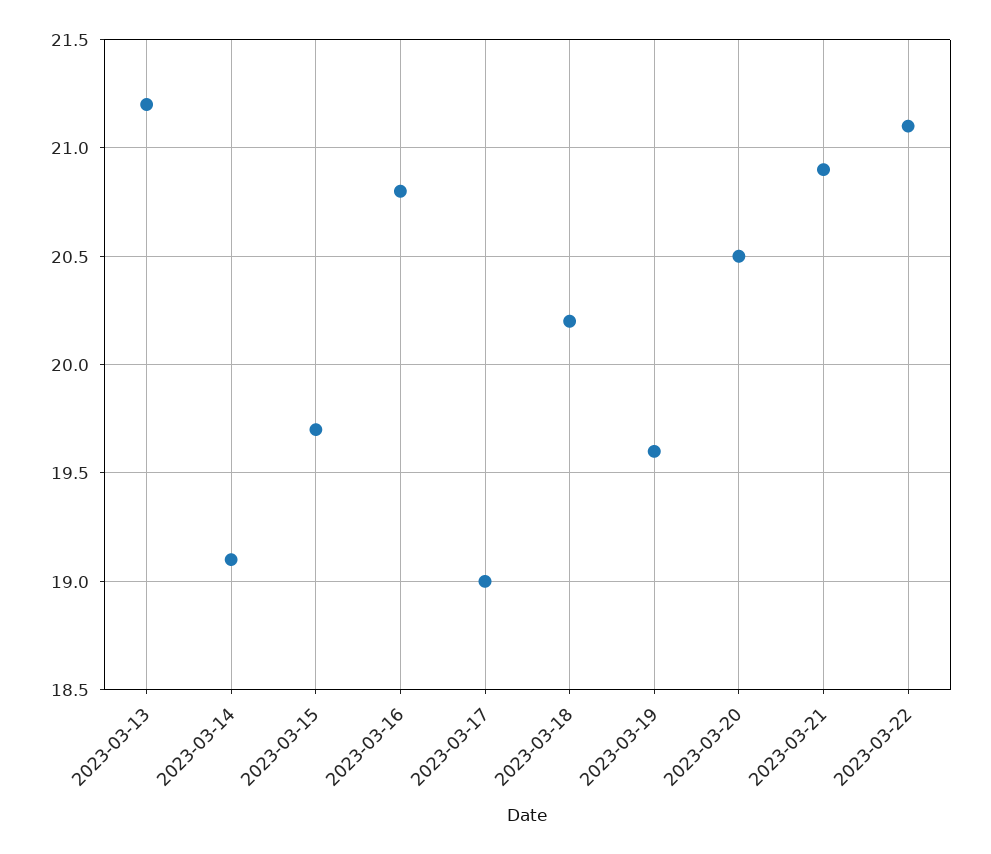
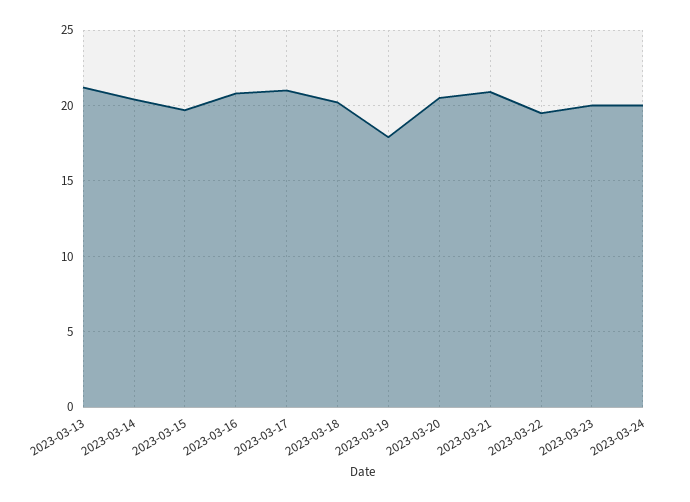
2023-03-14: 19.1 -> 20.5
2023-03-17: 19 -> 21
2023-03-19: 19.6 -> 18
2023-03-22: 21.1 -> 19.5
2023-03-23: none -> 20
2023-03-24: none -> 20

